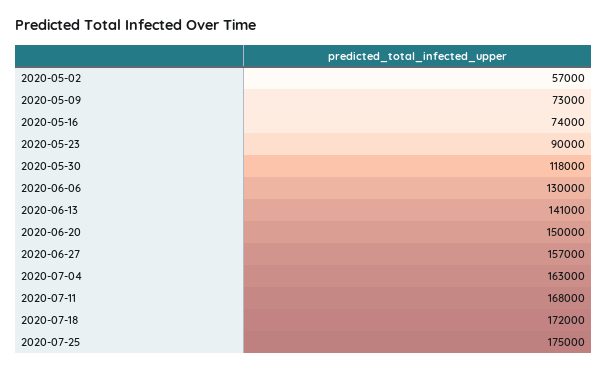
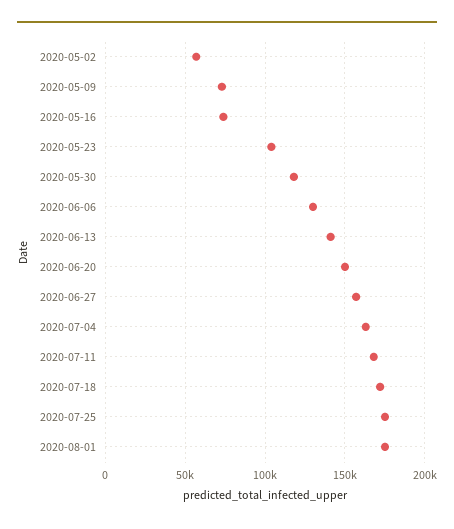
2020-05-23: 90000 -> 105000
2020-08-01: none -> 175000

